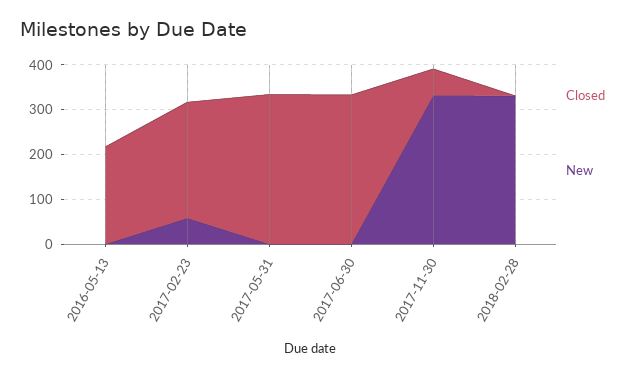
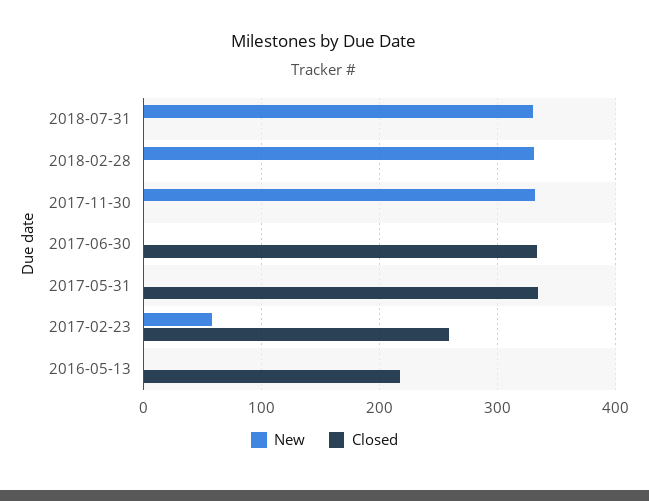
Closed, 2017-11-30: 60 -> 0
New, 2018-07-31: none -> 330
Closed, 2018-07-31: none -> 0

